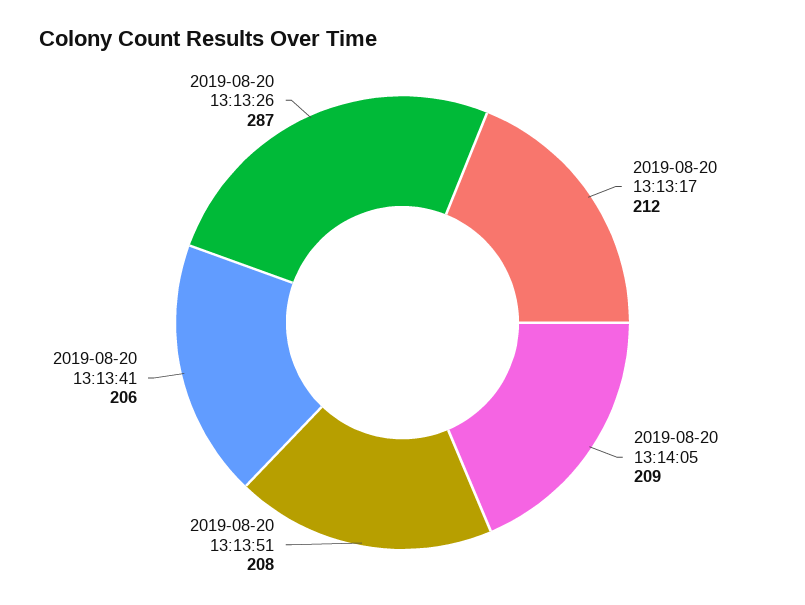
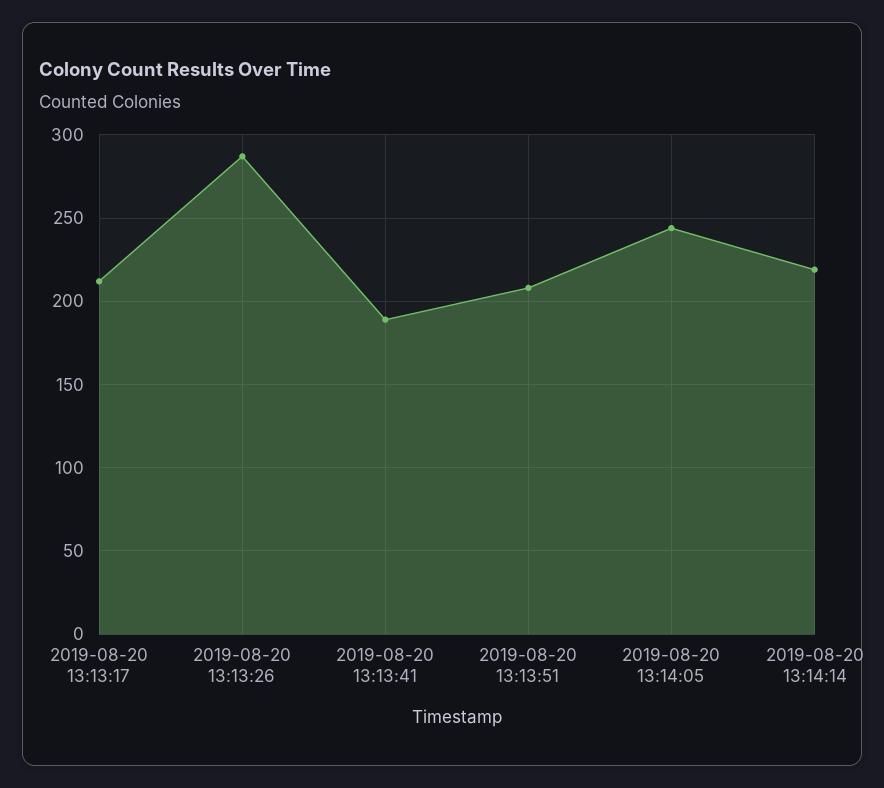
2019-08-20 13:14:05: 209 -> 245
2019-08-20 13:13:41: 206 -> 190
2019-08-20 13:14:14: none -> 220

